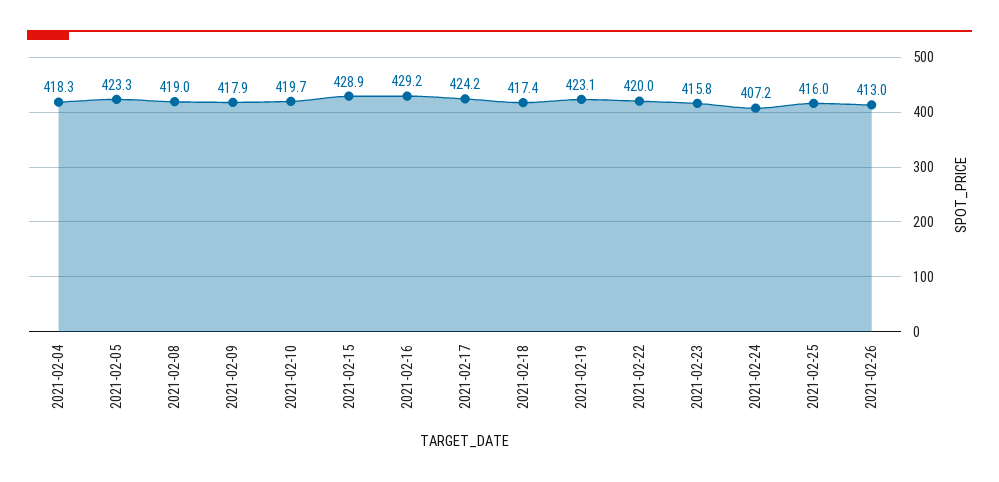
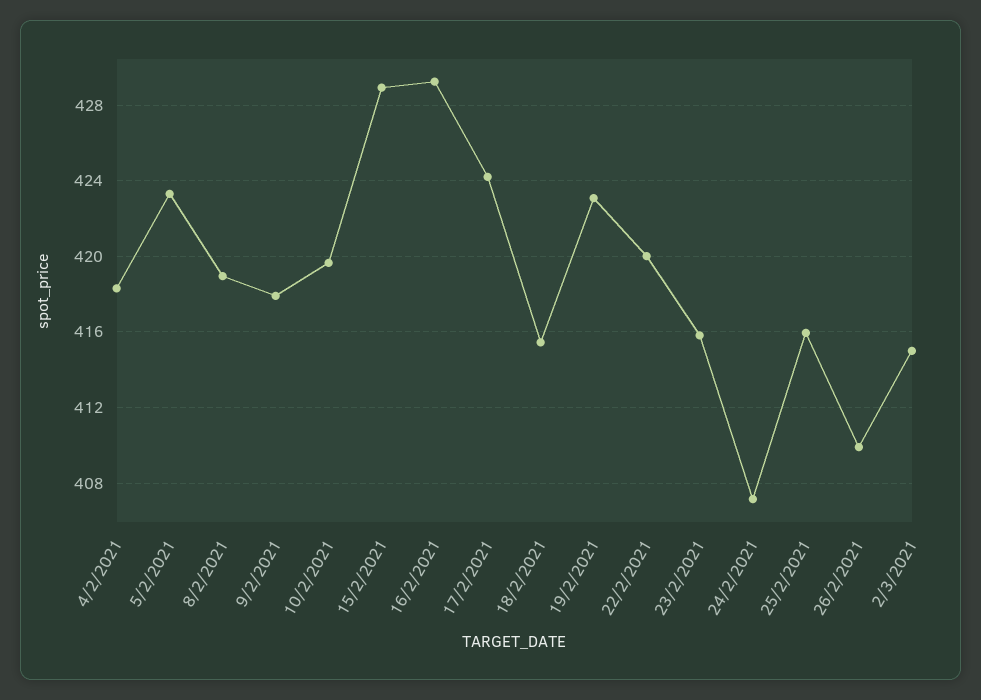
2021-02-18: 417.4 -> 415.5
2021-02-26: 413 -> 410
2/3/2021: none -> 415

